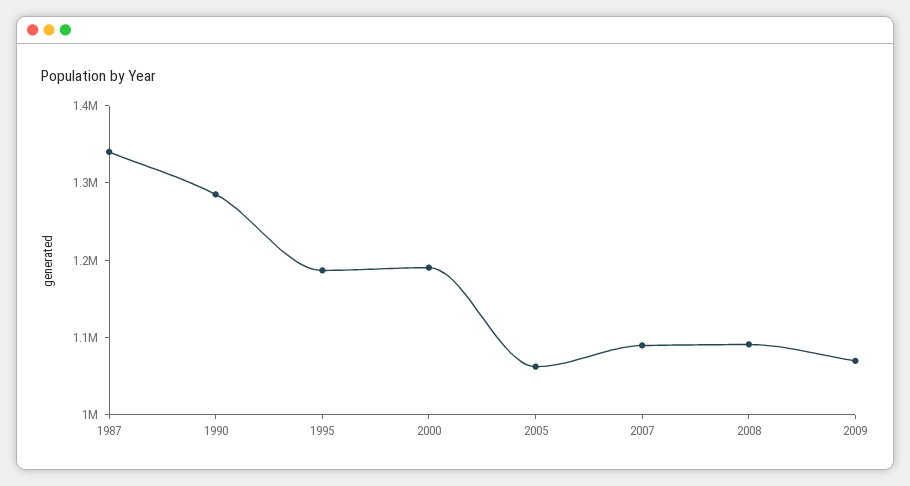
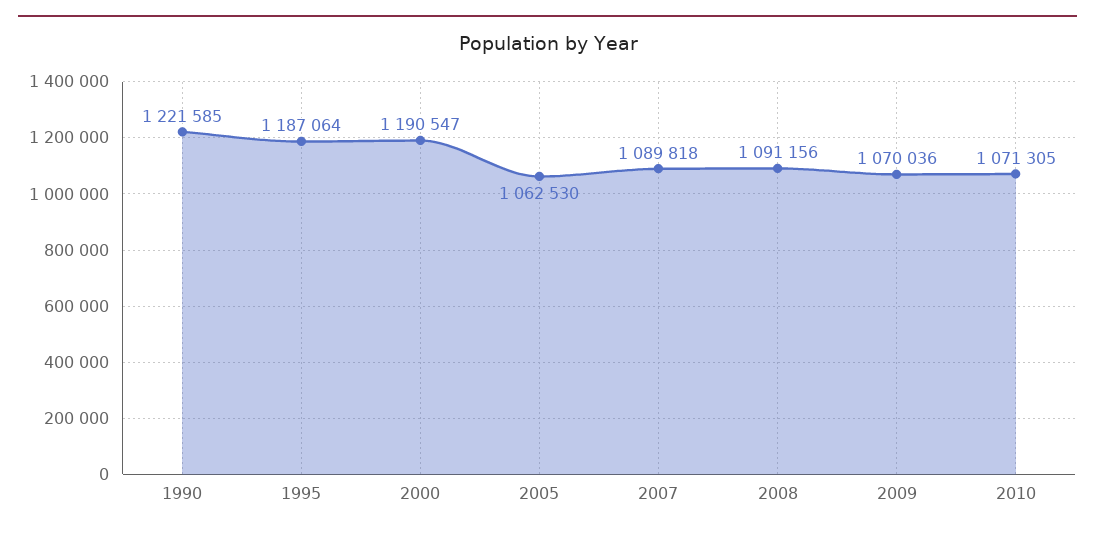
1987: 1340000 -> none
1990: 1280000 -> 1221585
2010: none -> 1071305

